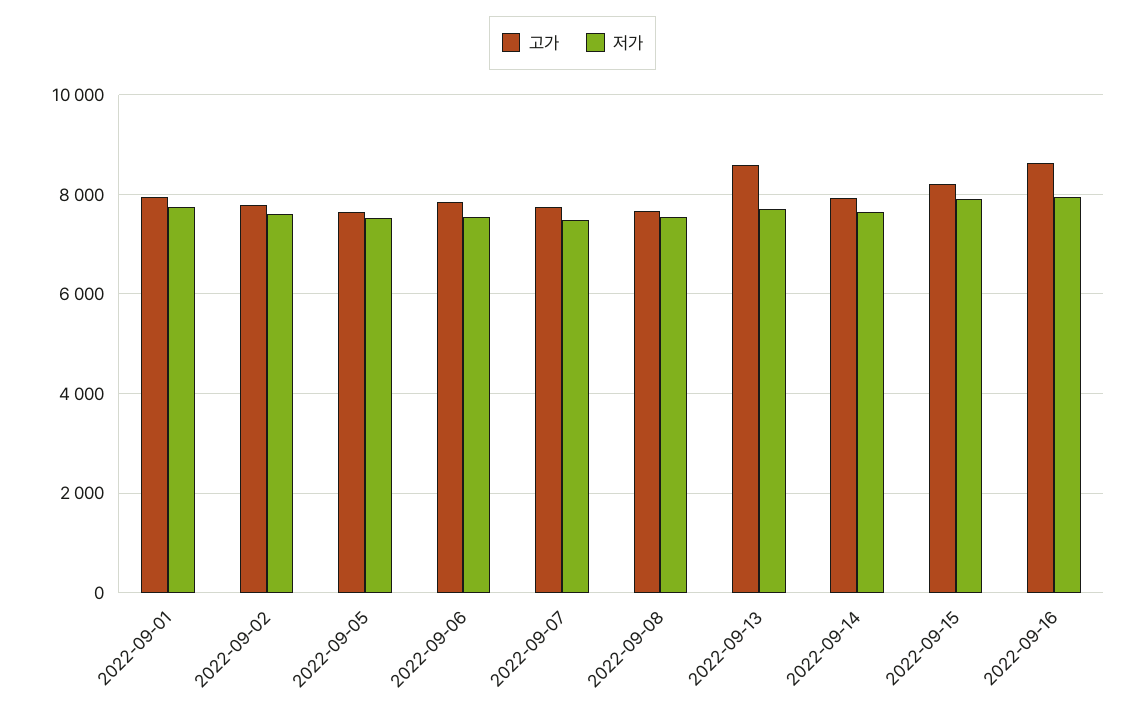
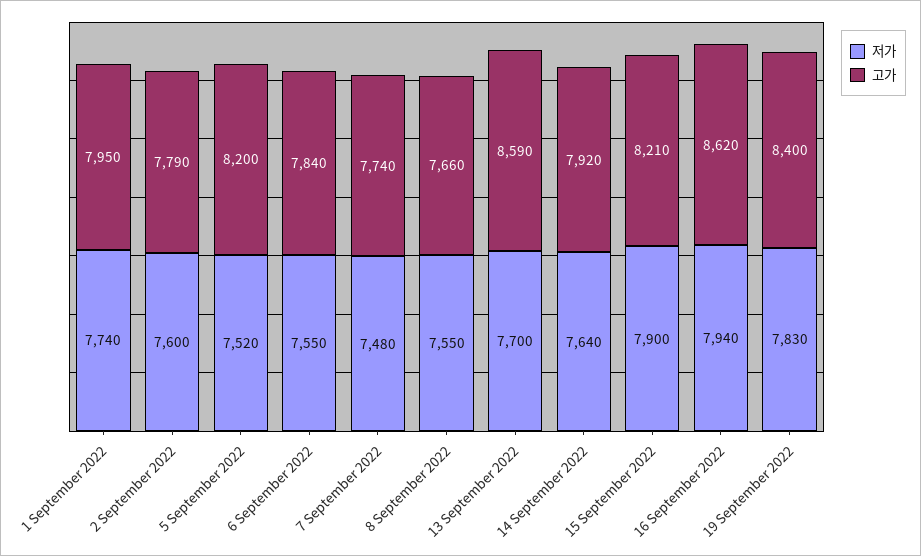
고가, 2022-09-05: 7600 -> 8200
저가, 19 September 2022: none -> 7830
고가, 19 September 2022: none -> 8400

